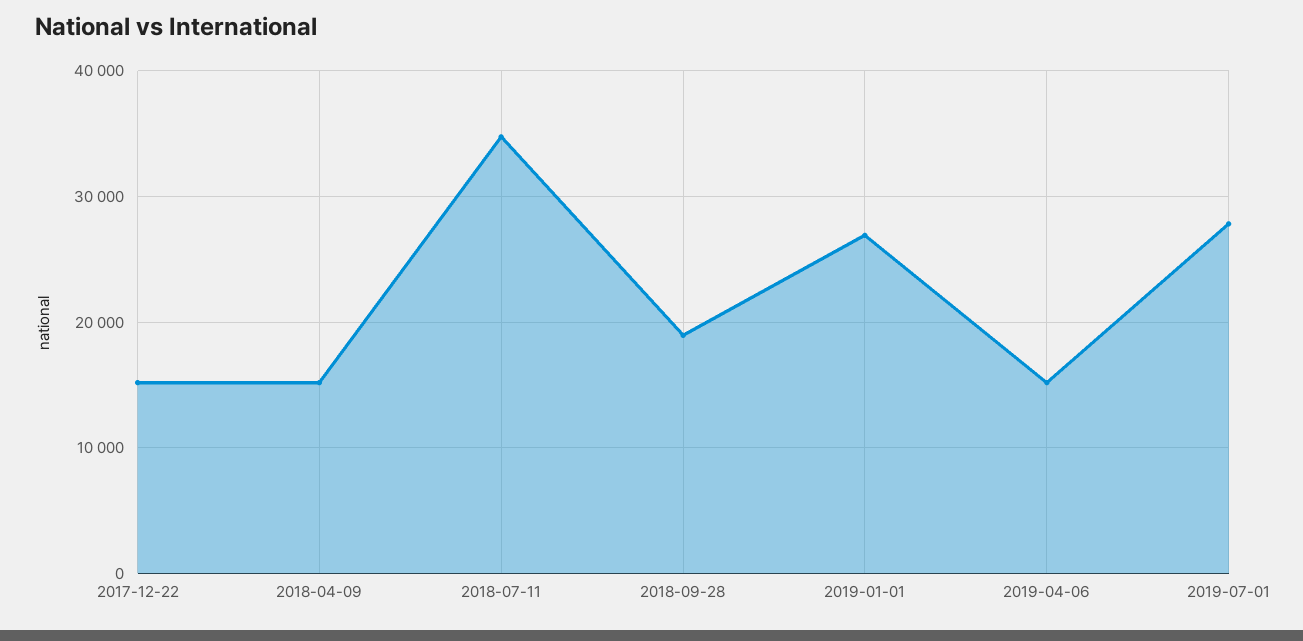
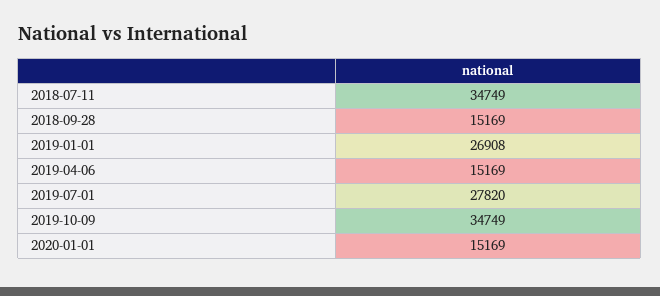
2017-12-22: 15000 -> none
2018-04-09: 15000 -> none
2018-09-28: 19000 -> 15169
2019-10-09: none -> 34749
2020-01-01: none -> 15169

